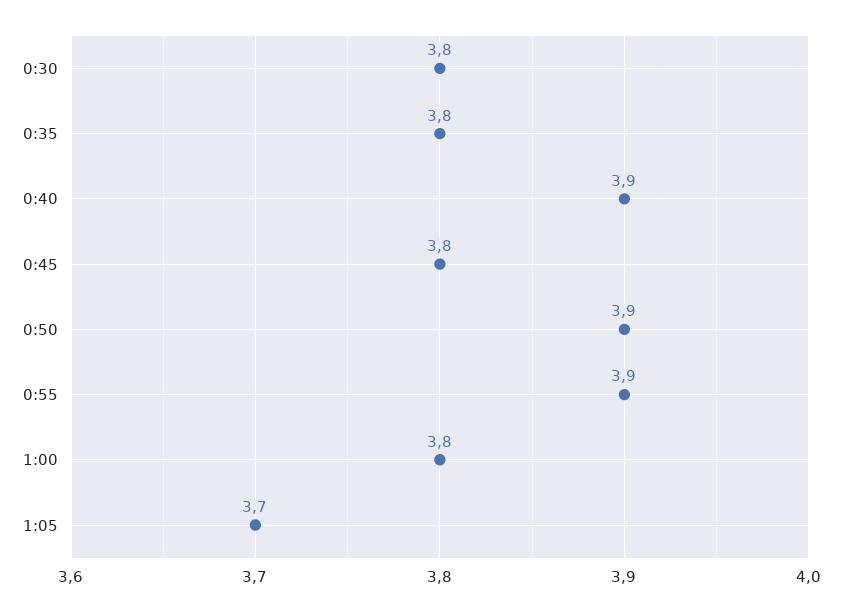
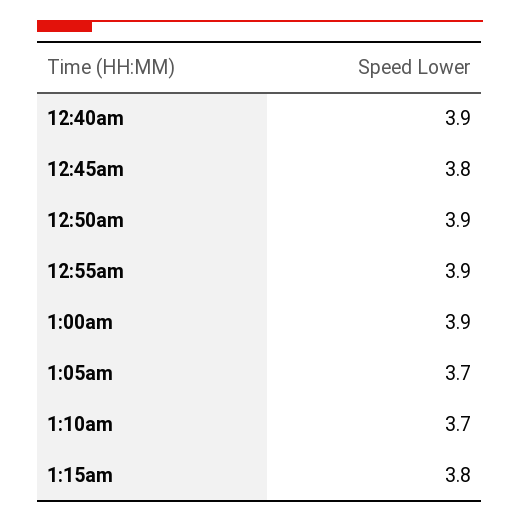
0:30: 3.8 -> none
0:35: 3.8 -> none
1:00: 3.8 -> 3.9
1:10am: none -> 3.7
1:15am: none -> 3.8

